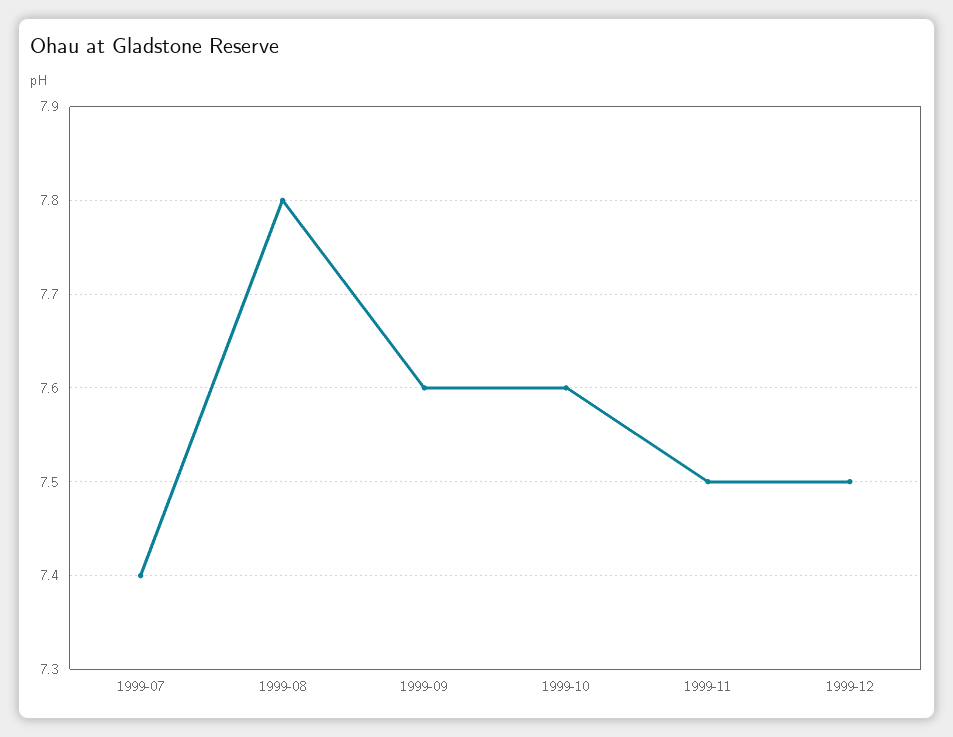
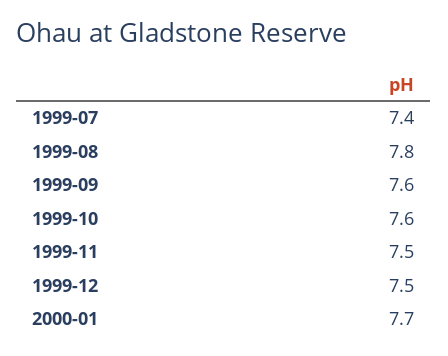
2000-01: none -> 7.7

